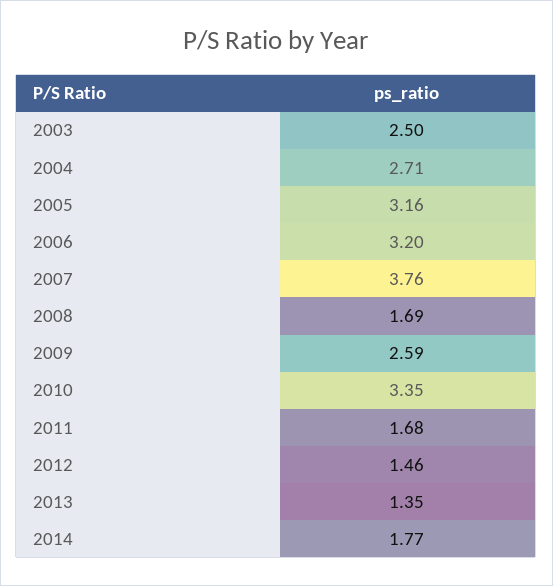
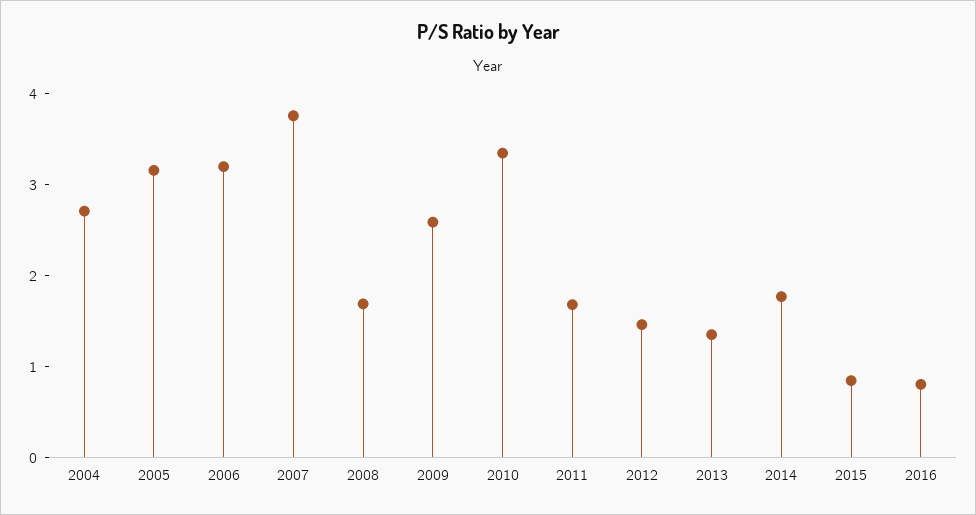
2003: 2.5 -> none
2015: none -> 0.8
2016: none -> 0.8

